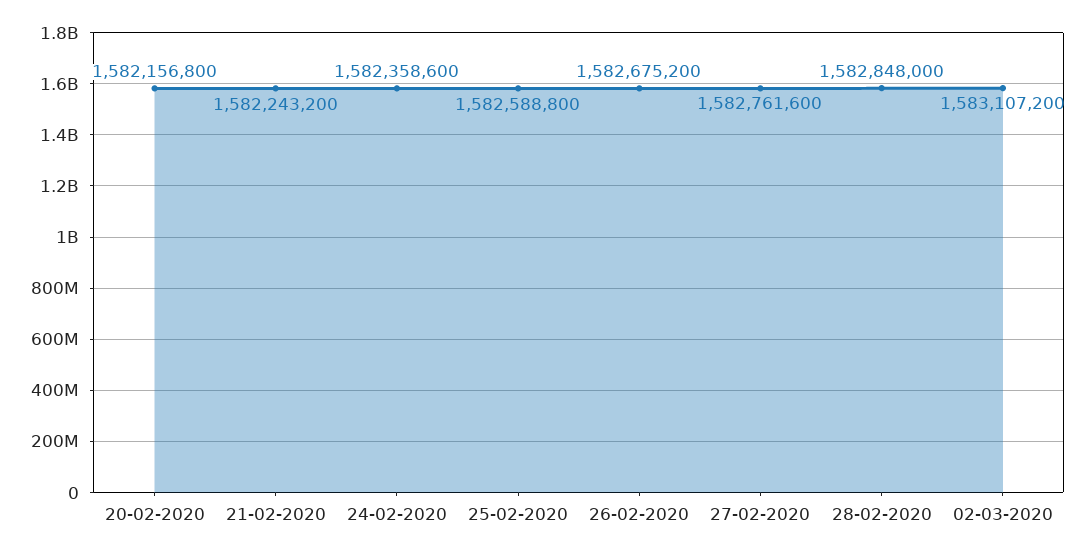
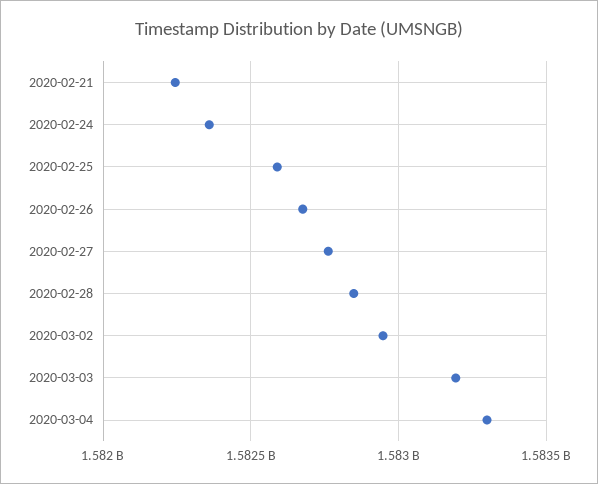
20-02-2020: 1582156800 -> none
02-03-2020: 1583107200 -> 1582950000
2020-03-03: none -> 1583200000
2020-03-04: none -> 1583300000

